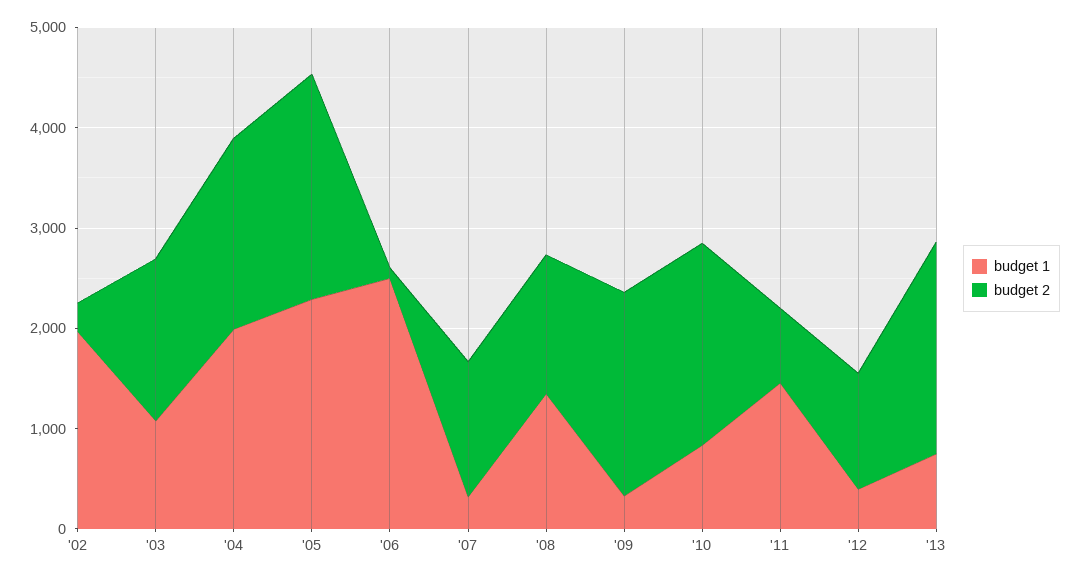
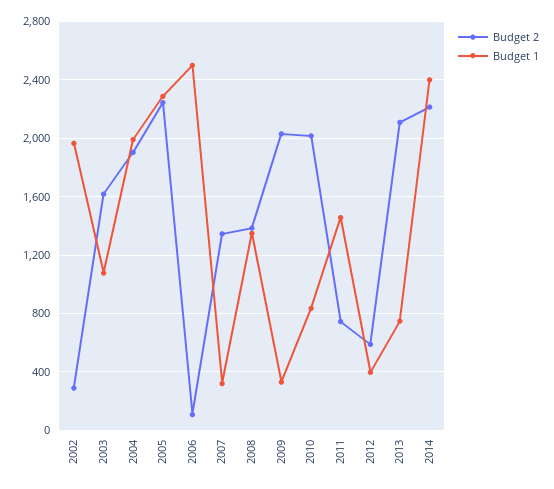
budget 2, '12: 1200 -> 600
budget 2, 2014: none -> 2200
budget 1, 2014: none -> 2400

